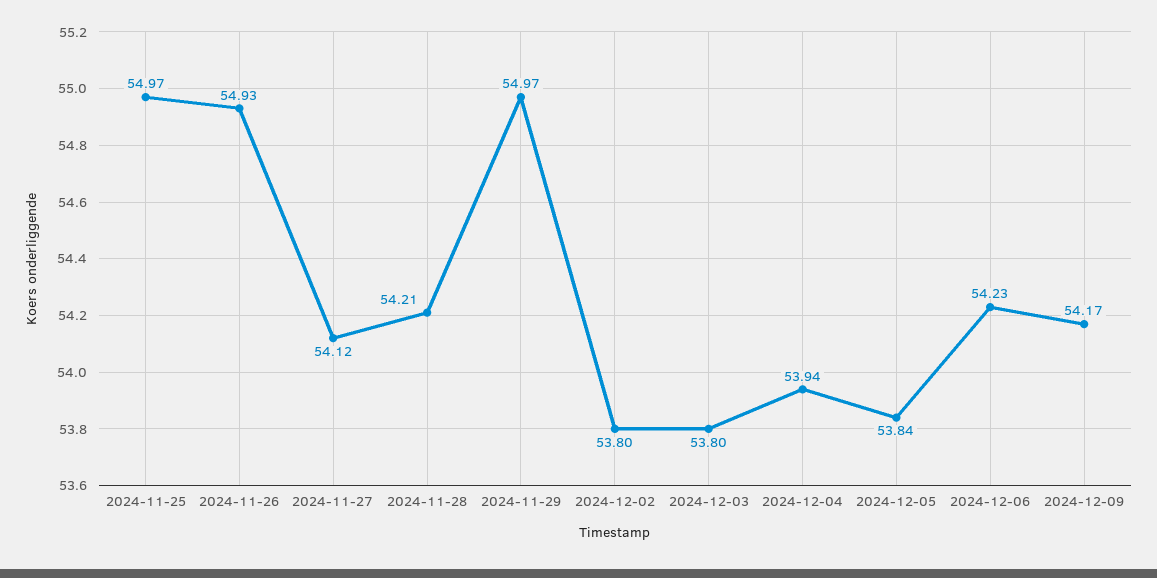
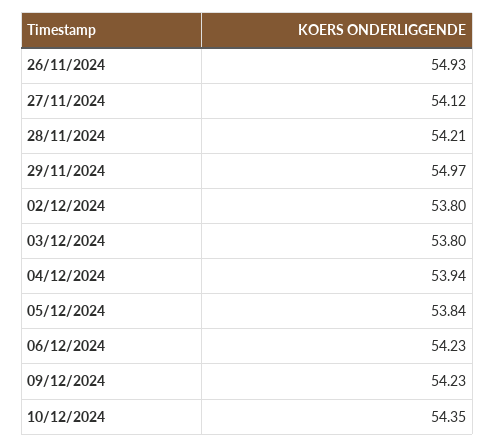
2024-11-25: 54.97 -> none
2024-12-09: 54.17 -> 54.23
10/12/2024: none -> 54.35

